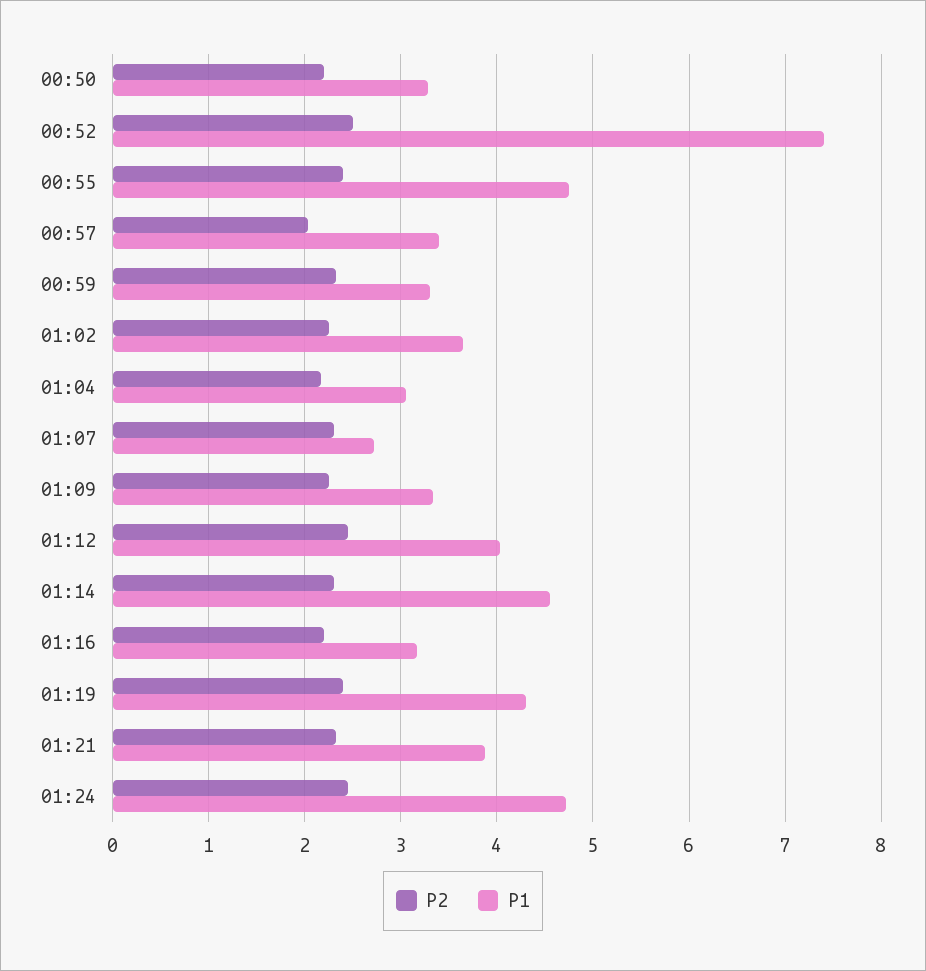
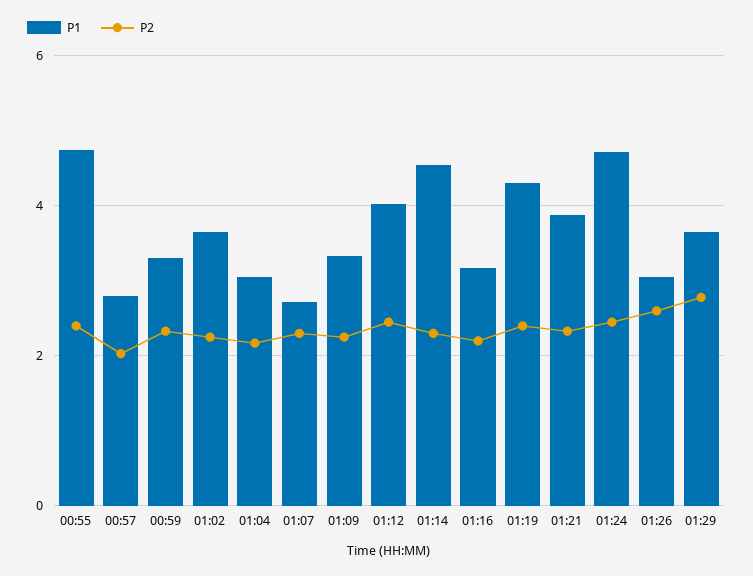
P2, 00:50: 2.2 -> none
P1, 00:50: 3.3 -> none
P2, 00:52: 2.5 -> none
P1, 00:52: 7.4 -> none
P1, 00:57: 3.4 -> 2.8
P1, 01:26: none -> 3
P2, 01:26: none -> 2.6
P1, 01:29: none -> 3.6
P2, 01:29: none -> 2.8

